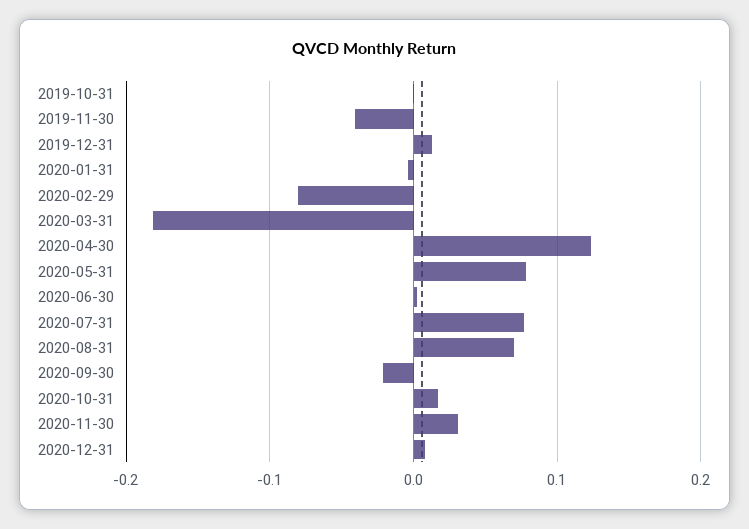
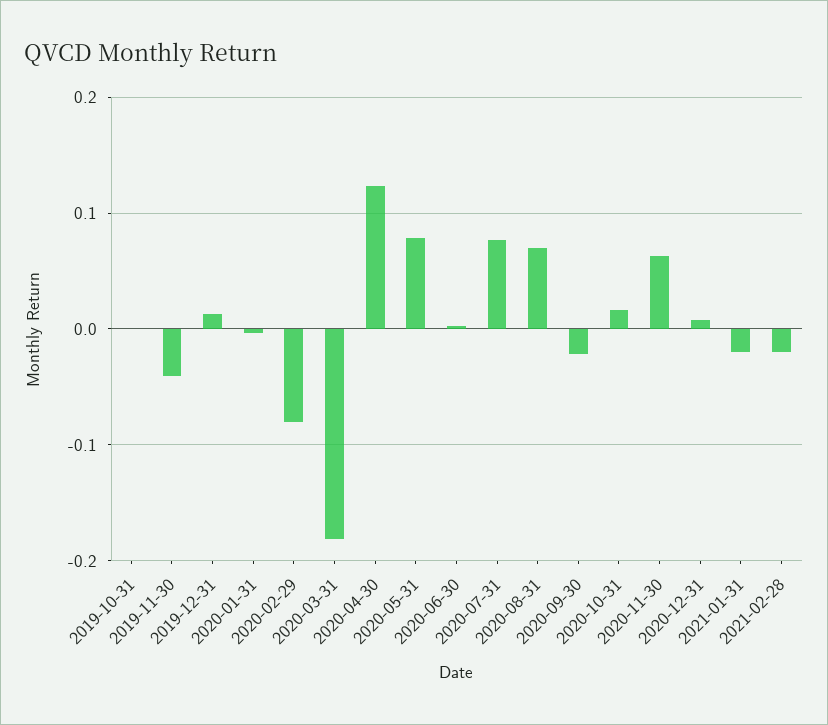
2020-11-30: 0.03 -> 0.06
2021-01-31: none -> -0.02
2021-02-28: none -> -0.02

